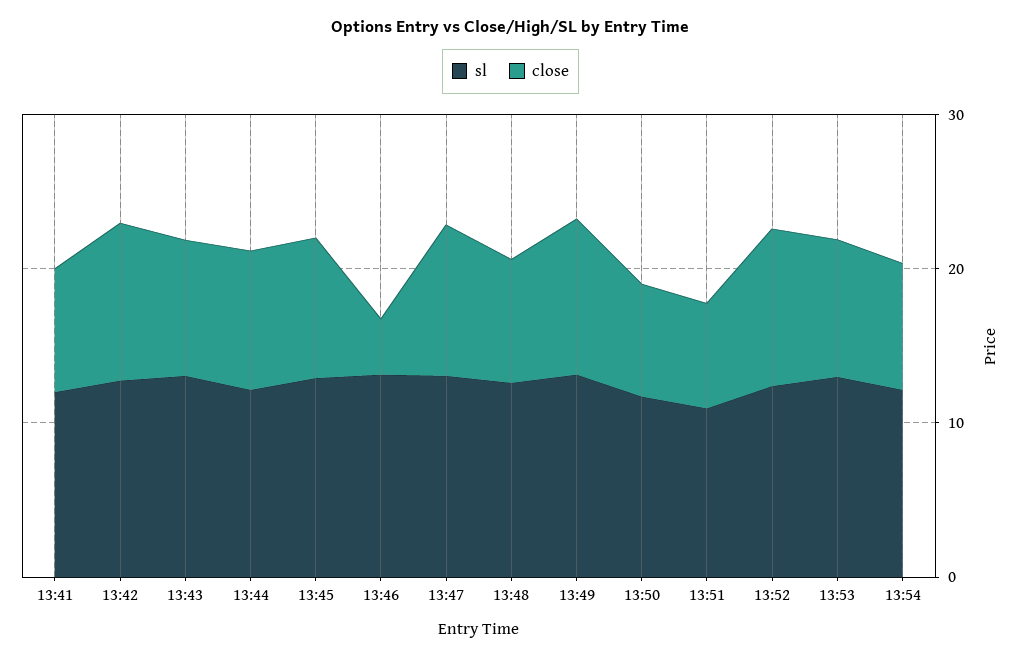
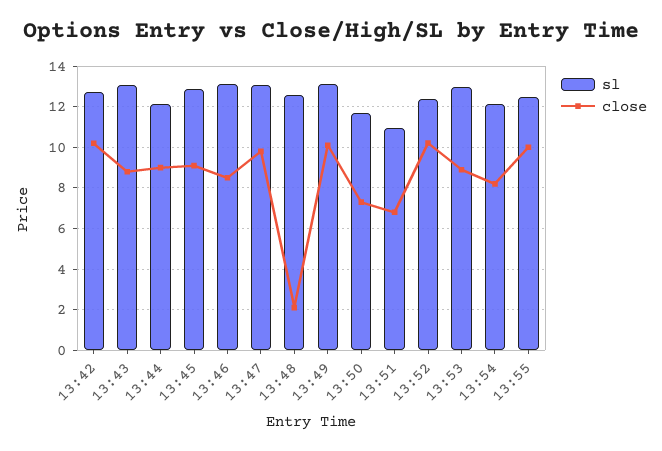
sl, 13:41: 12 -> none
close, 13:41: 8 -> none
close, 13:46: 4 -> 8.5
close, 13:48: 8 -> 2
sl, 13:55: none -> 12.5
close, 13:55: none -> 10

